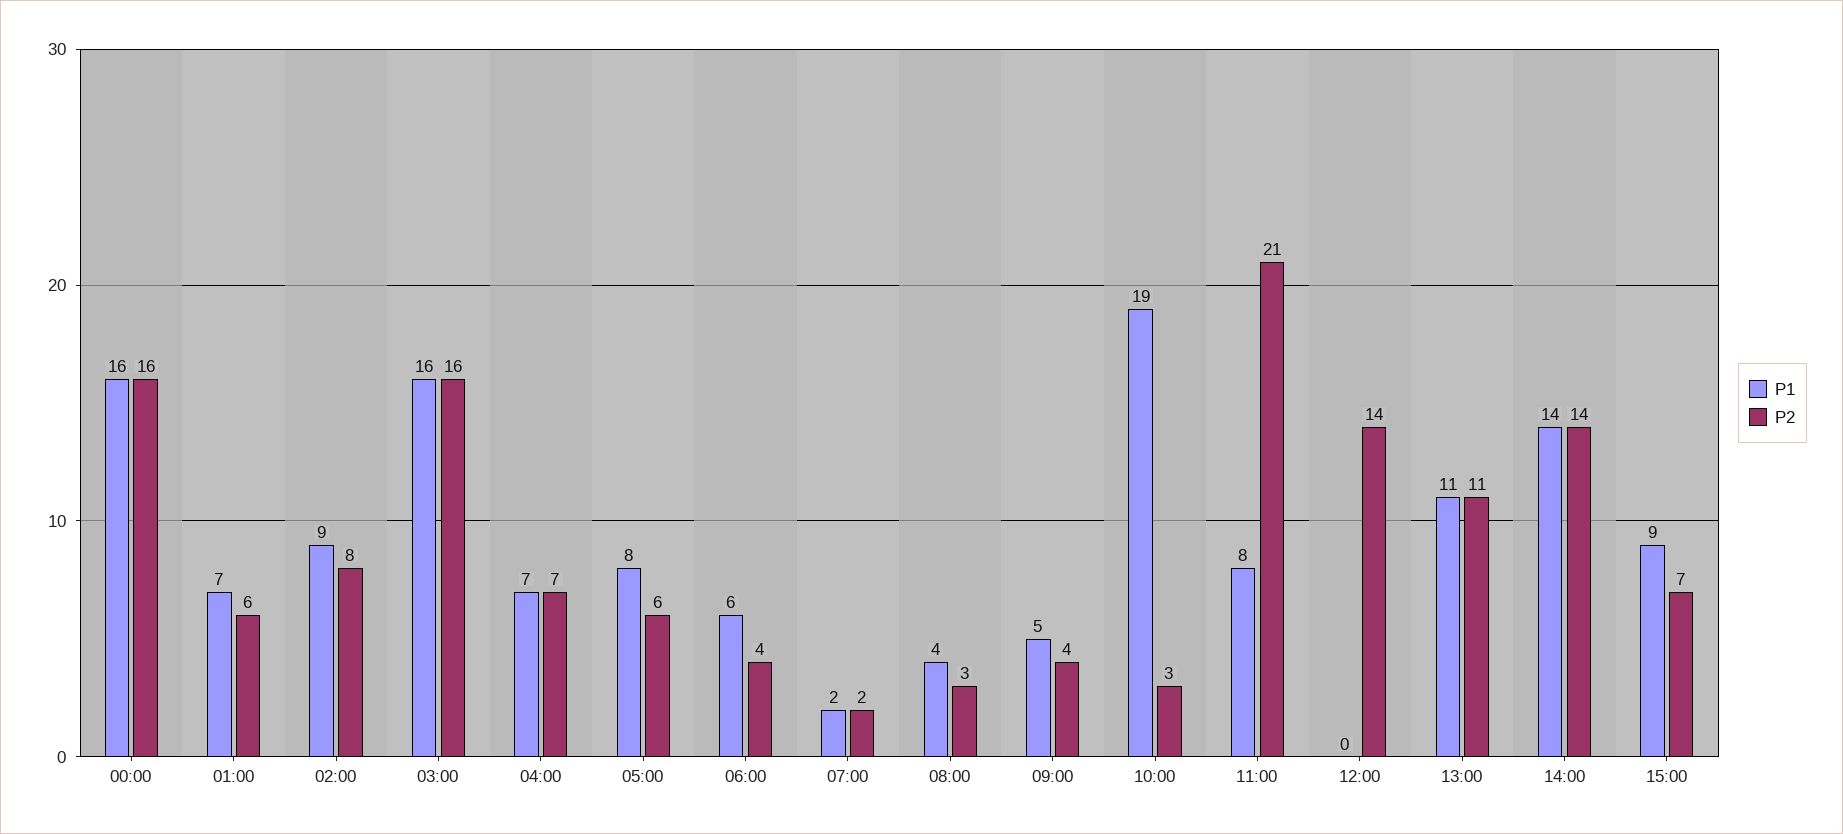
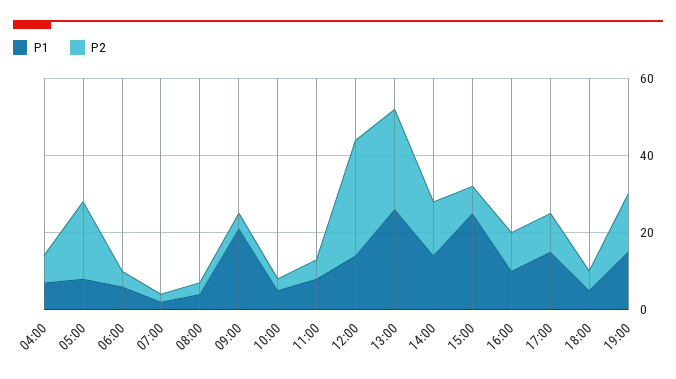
P1, 00:00: 16 -> none
P2, 00:00: 16 -> none
P1, 01:00: 7 -> none
P2, 01:00: 6 -> none
P1, 02:00: 9 -> none
P2, 02:00: 8 -> none
P1, 03:00: 16 -> none
P2, 03:00: 16 -> none
P2, 05:00: 6 -> 20
P1, 09:00: 5 -> 20
P1, 10:00: 19 -> 5
P2, 11:00: 21 -> 5
P1, 12:00: 0 -> 15
P2, 12:00: 14 -> 30
P1, 13:00: 11 -> 25
P2, 13:00: 11 -> 25
P1, 15:00: 9 -> 25
P1, 16:00: none -> 10
P2, 16:00: none -> 10
P1, 17:00: none -> 15
P2, 17:00: none -> 10
P1, 18:00: none -> 5
P2, 18:00: none -> 5
P1, 19:00: none -> 15
P2, 19:00: none -> 15

